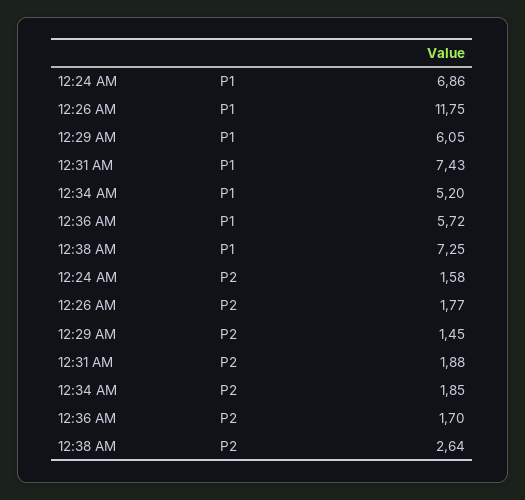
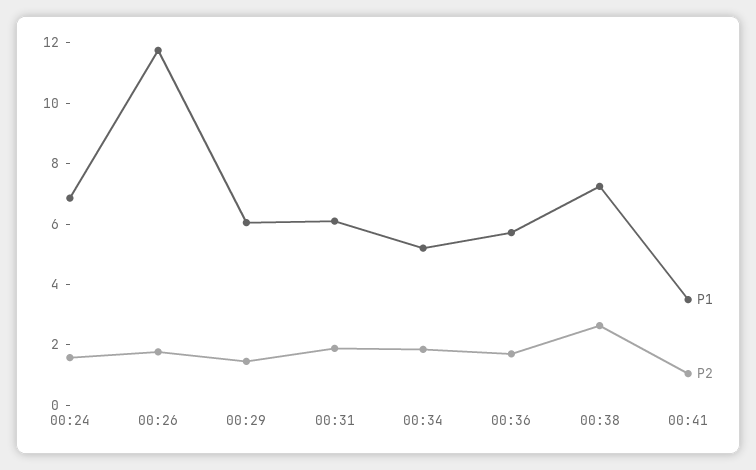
P1, 12:31 AM: 7.43 -> 6
P1, 00:41: none -> 3.5
P2, 00:41: none -> 1

